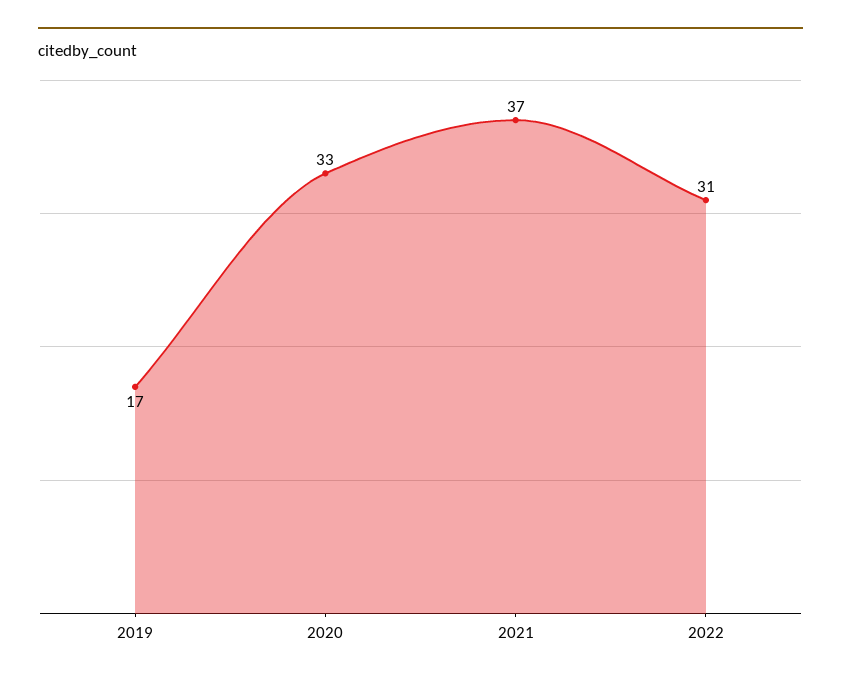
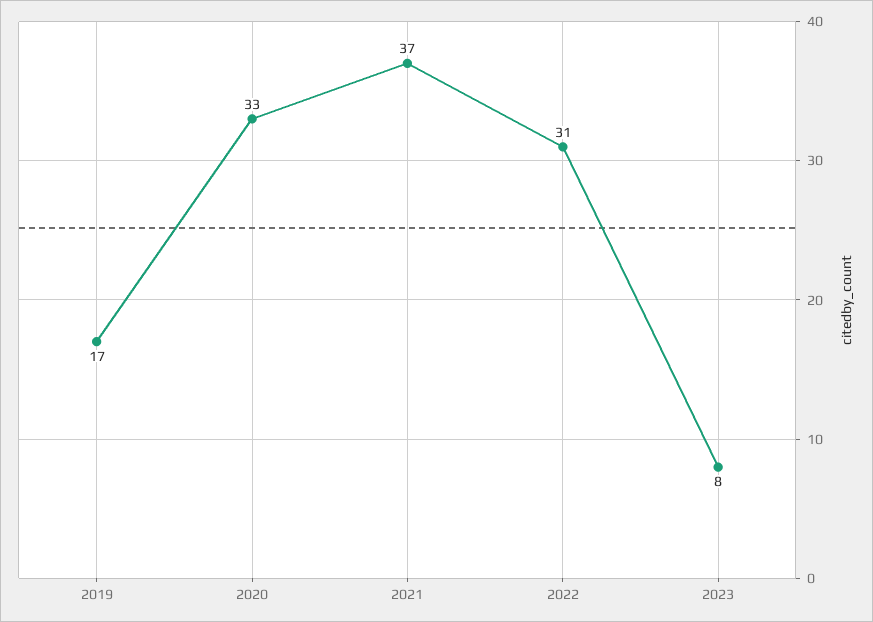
2023: none -> 8

